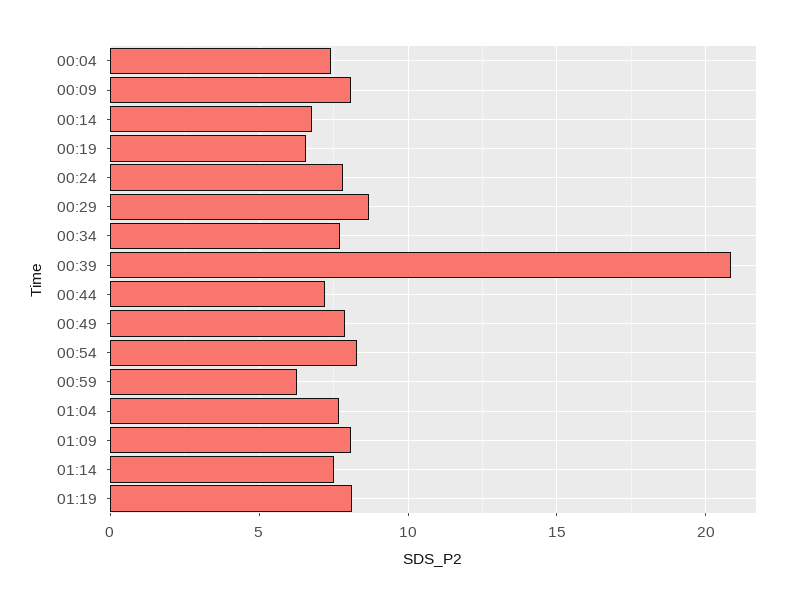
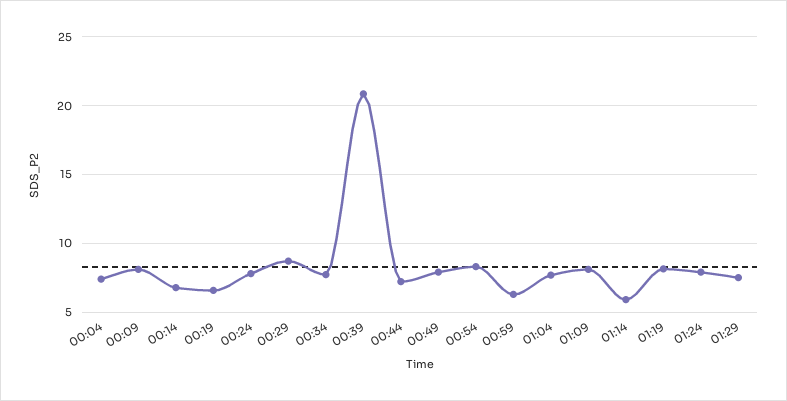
01:14: 7.5 -> 6
01:24: none -> 8
01:29: none -> 7.5

